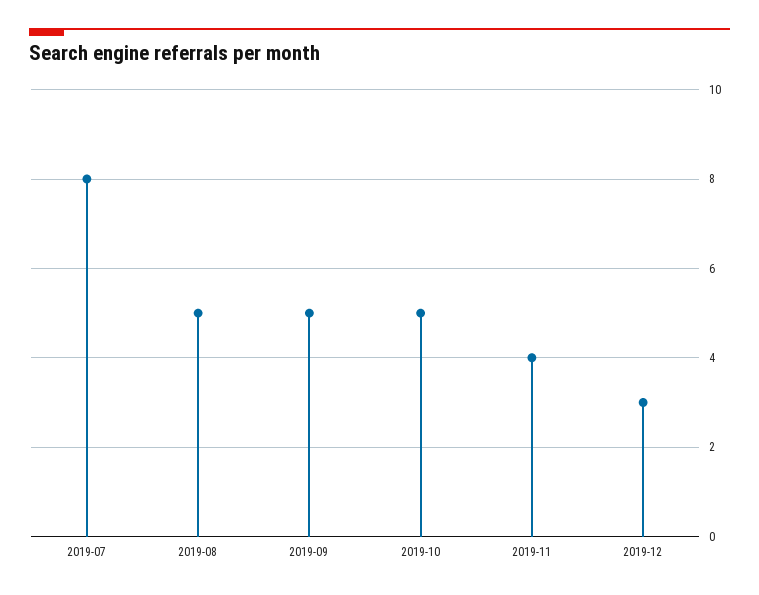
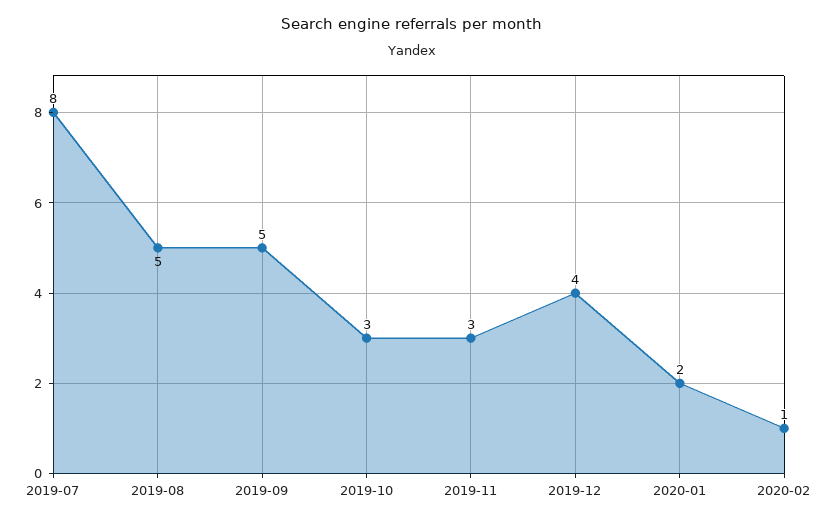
2019-10: 5 -> 3
2019-11: 4 -> 3
2019-12: 3 -> 4
2020-01: none -> 2
2020-02: none -> 1

